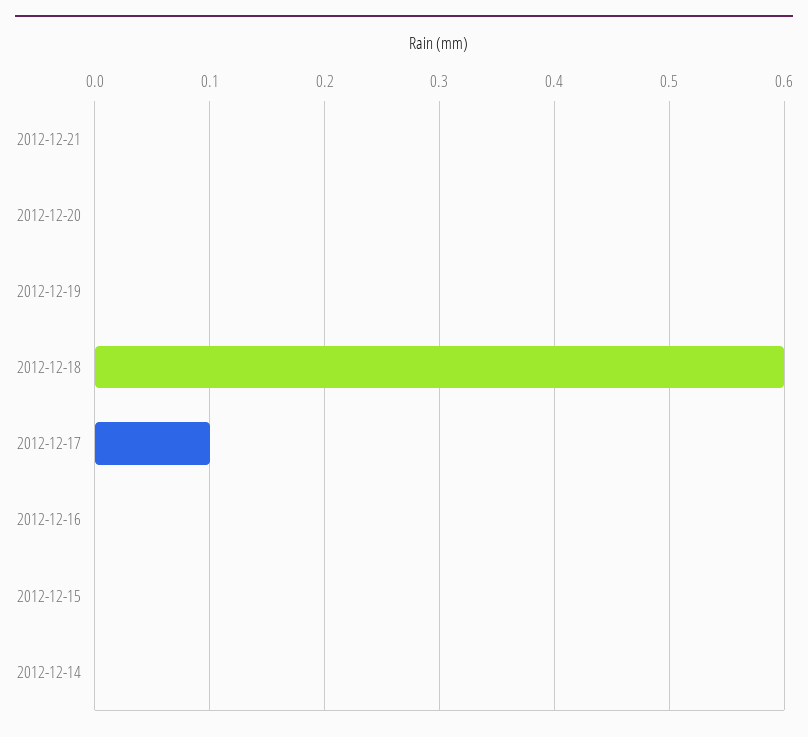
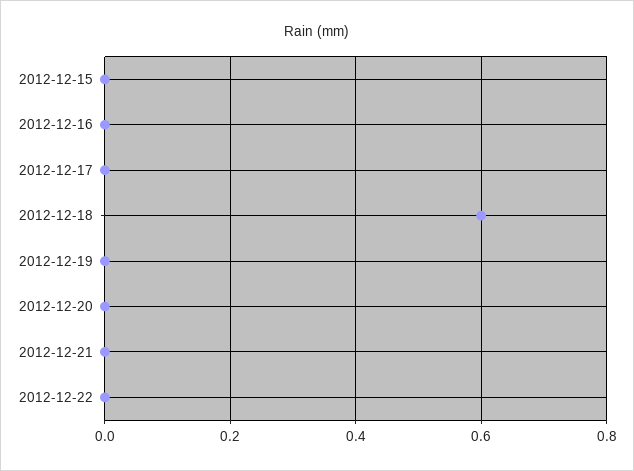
2012-12-17: 0.1 -> 0
2012-12-14: 0 -> none
2012-12-22: none -> 0

